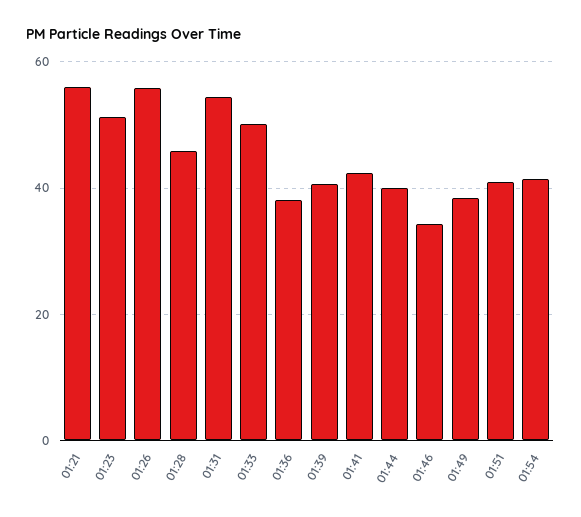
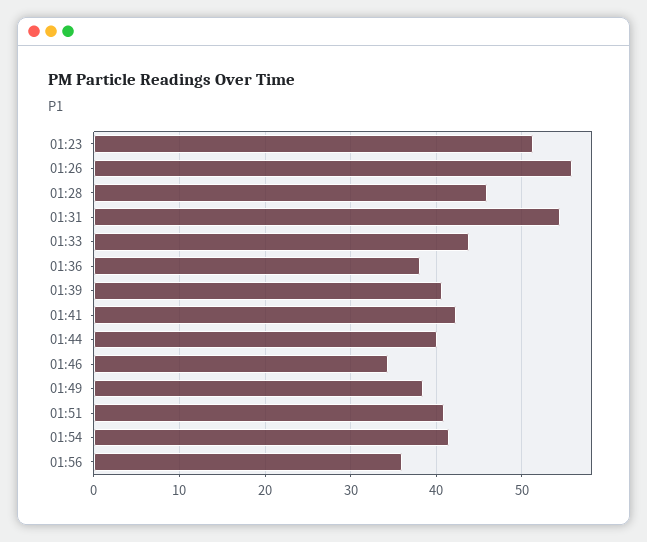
01:21: 56 -> none
01:33: 50 -> 44
01:56: none -> 36

